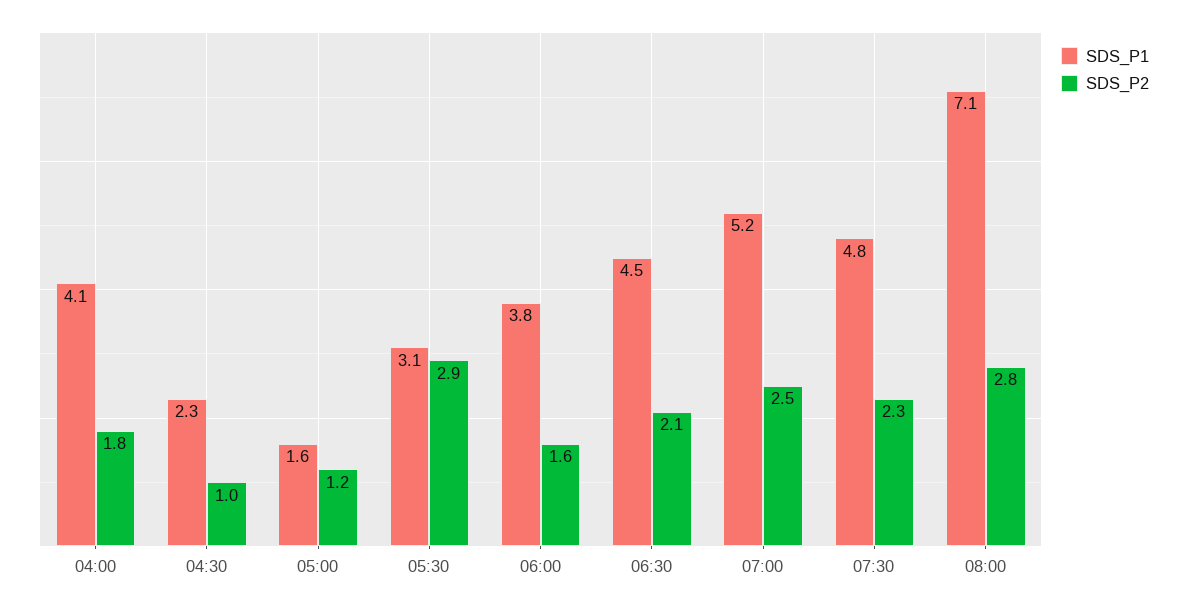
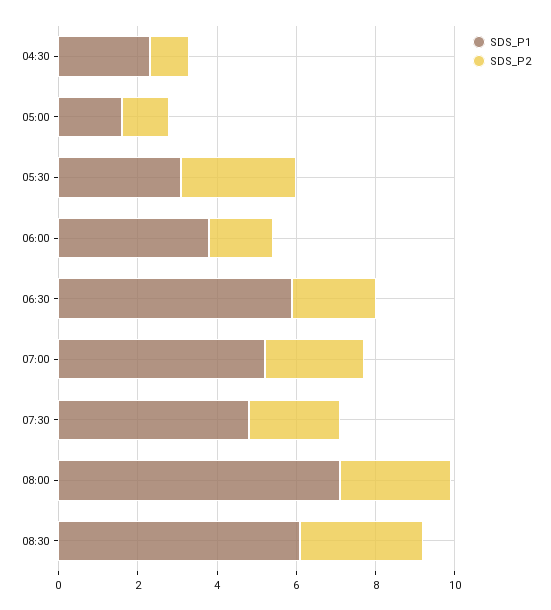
SDS_P1, 04:00: 4.1 -> none
SDS_P2, 04:00: 1.8 -> none
SDS_P1, 06:30: 4.5 -> 6
SDS_P1, 08:30: none -> 6
SDS_P2, 08:30: none -> 3

